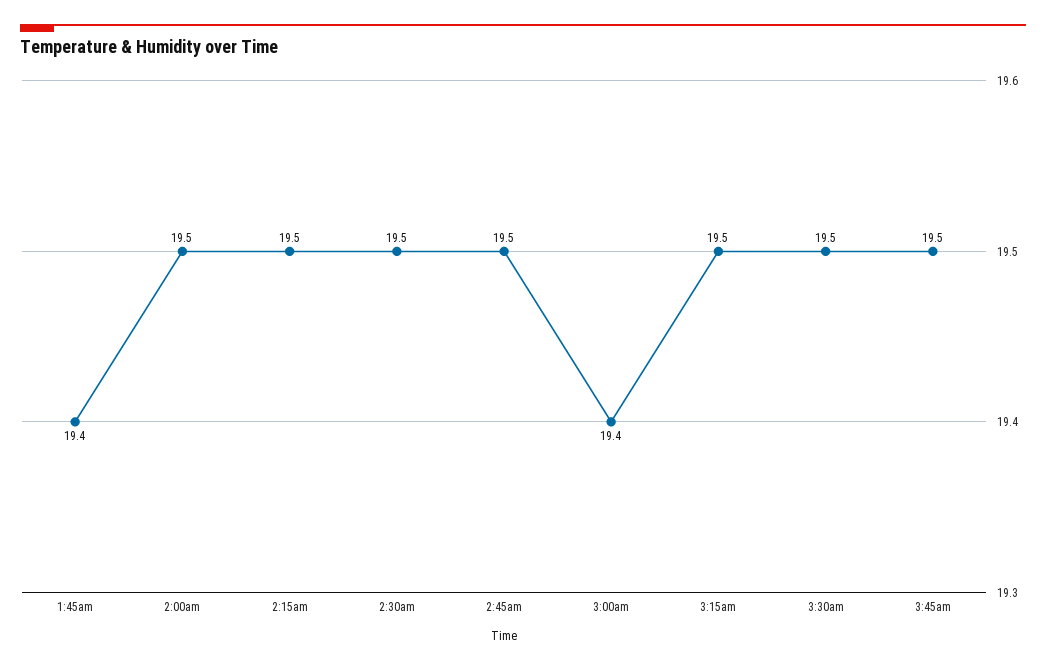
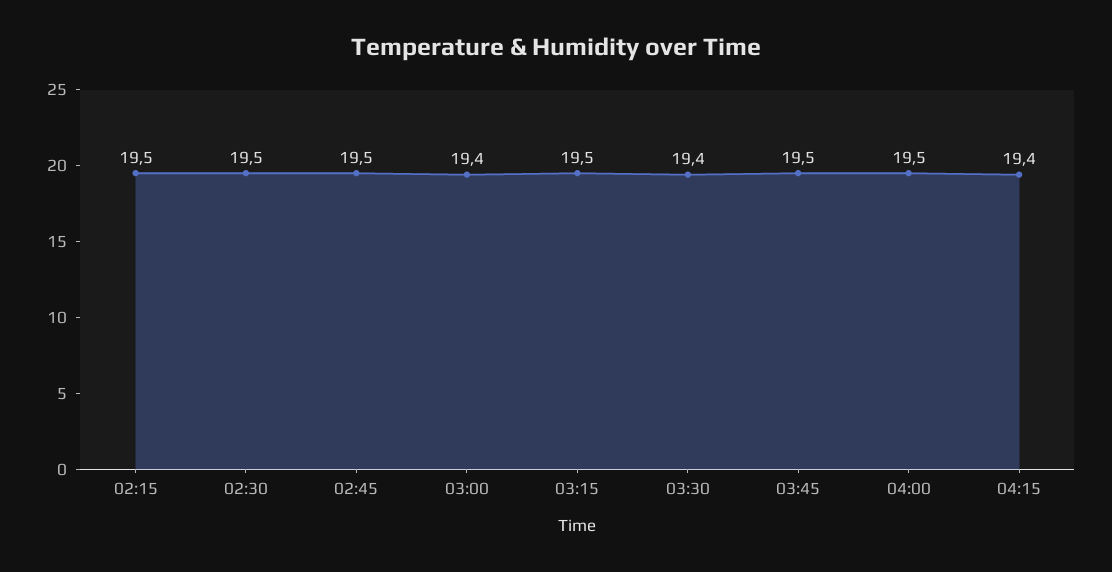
1:45am: 19.4 -> none
2:00am: 19.5 -> none
3:30am: 19.5 -> 19.4
04:00: none -> 19.5
04:15: none -> 19.4

